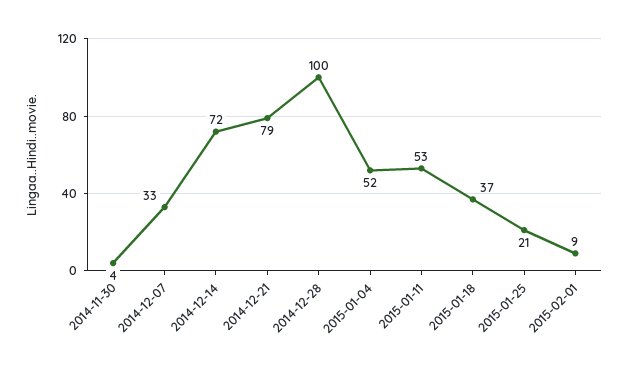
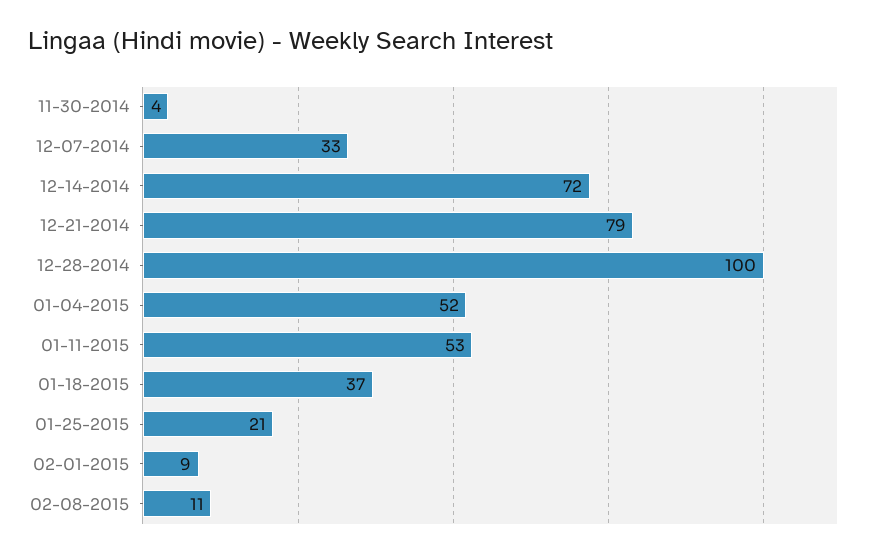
02-08-2015: none -> 11

